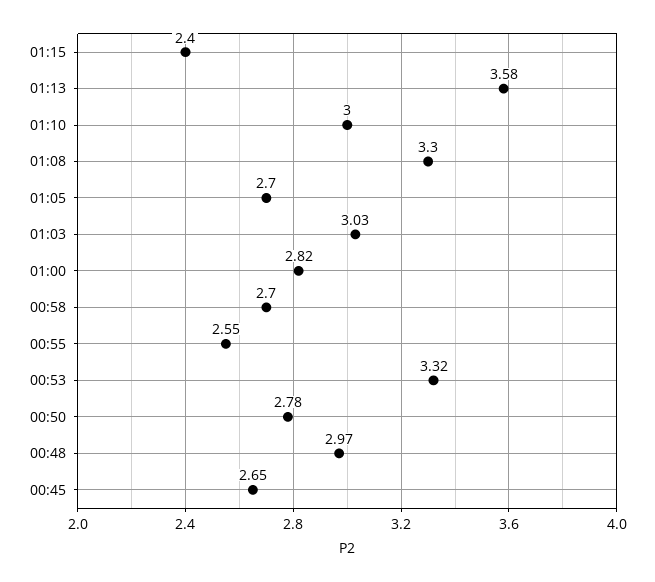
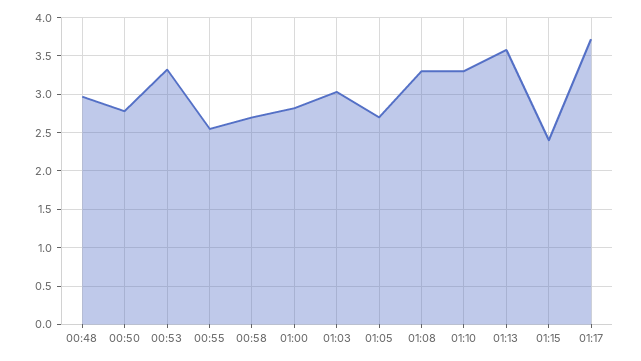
01:10: 3 -> 3.3
00:45: 2.65 -> none
01:17: none -> 3.7

